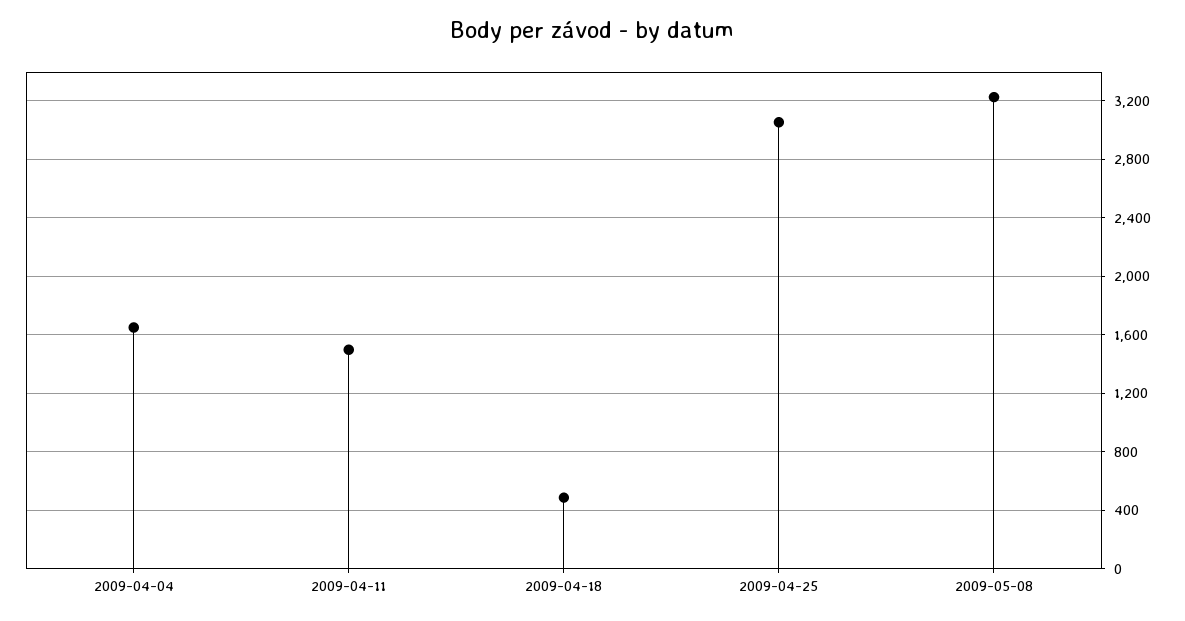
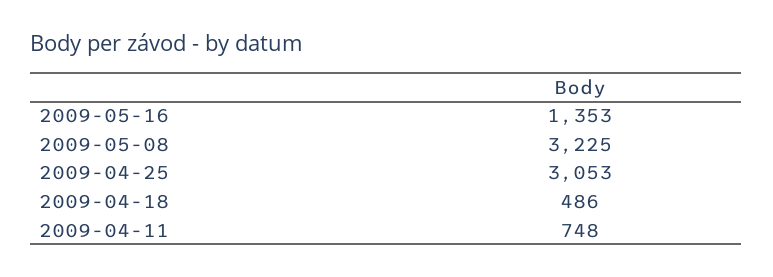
2009-04-04: 1650 -> none
2009-04-11: 1500 -> 748
2009-05-16: none -> 1353

